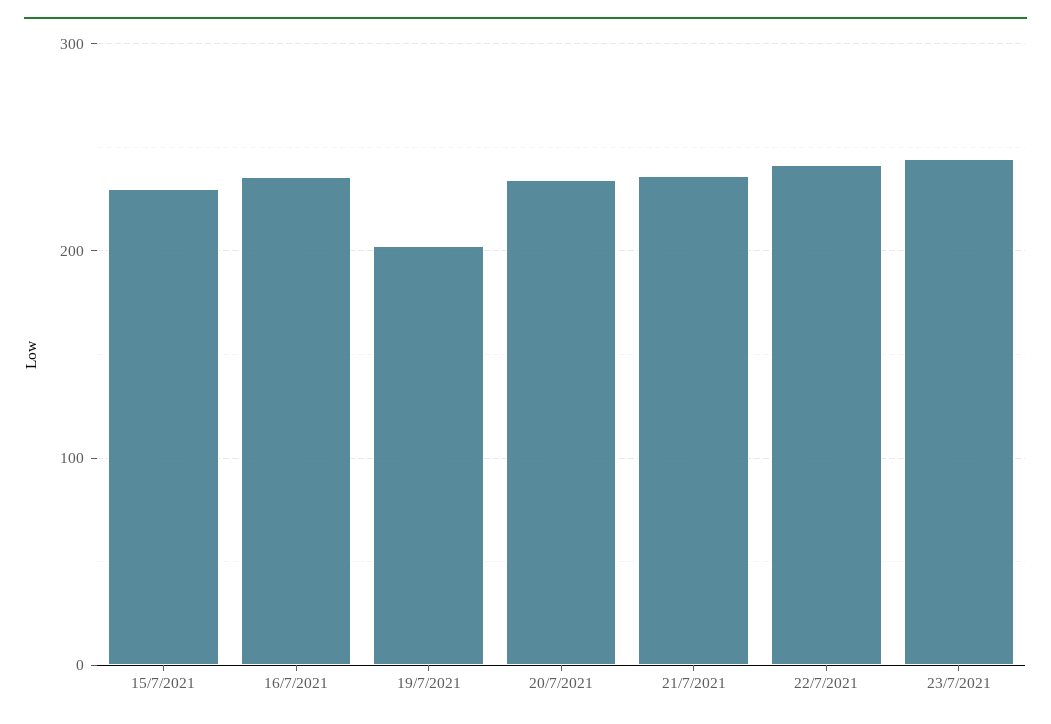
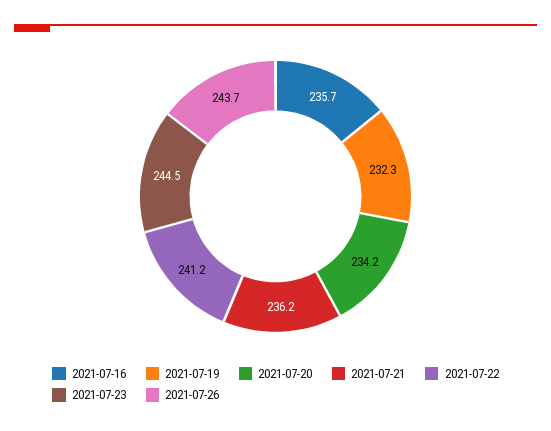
15/7/2021: 230 -> none
19/7/2021: 200 -> 232.3
2021-07-26: none -> 243.7

